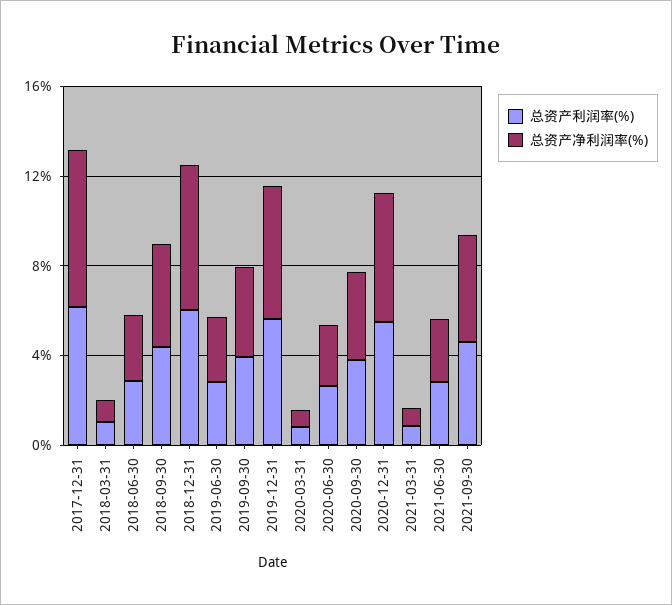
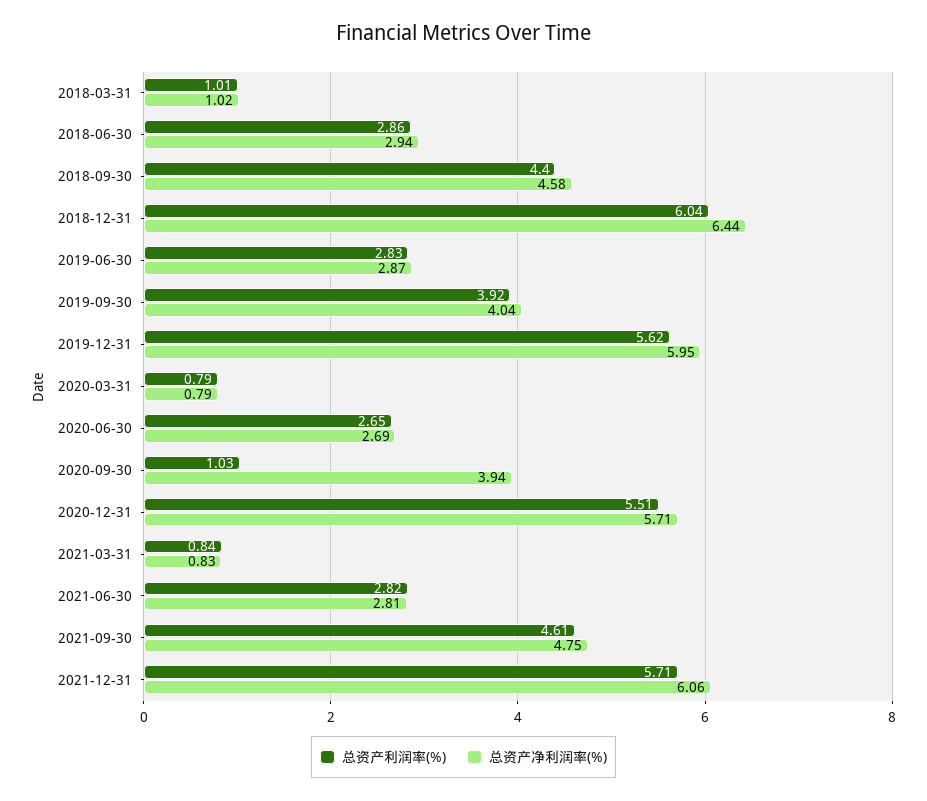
总资产利润率(%), 2017-12-31: 6 -> none
总资产净利润率(%), 2017-12-31: 7 -> none
总资产利润率(%), 2020-09-30: 4 -> 1.03
总资产利润率(%), 2021-12-31: none -> 5.71
总资产净利润率(%), 2021-12-31: none -> 6.06

